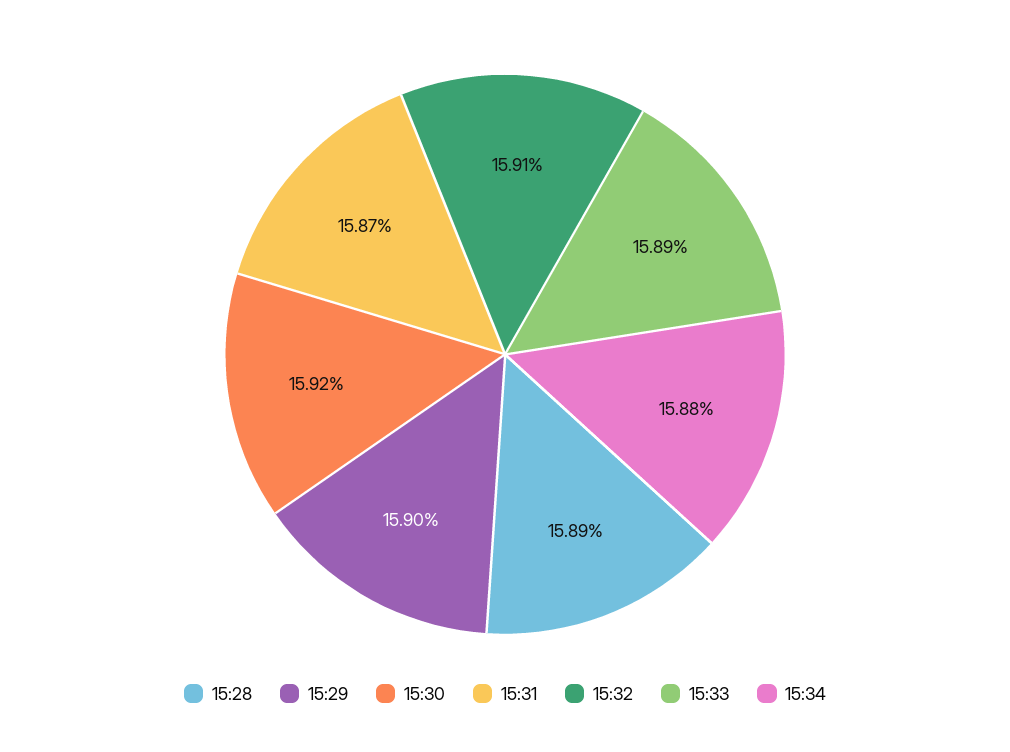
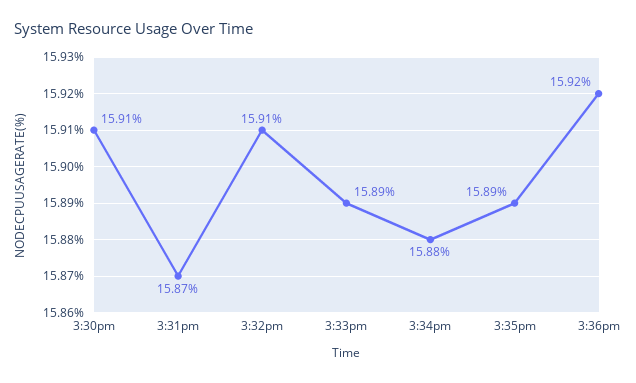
15:28: 15.89 -> none
15:29: 15.9 -> none
15:30: 15.92 -> 15.91
3:35pm: none -> 15.89
3:36pm: none -> 15.92

